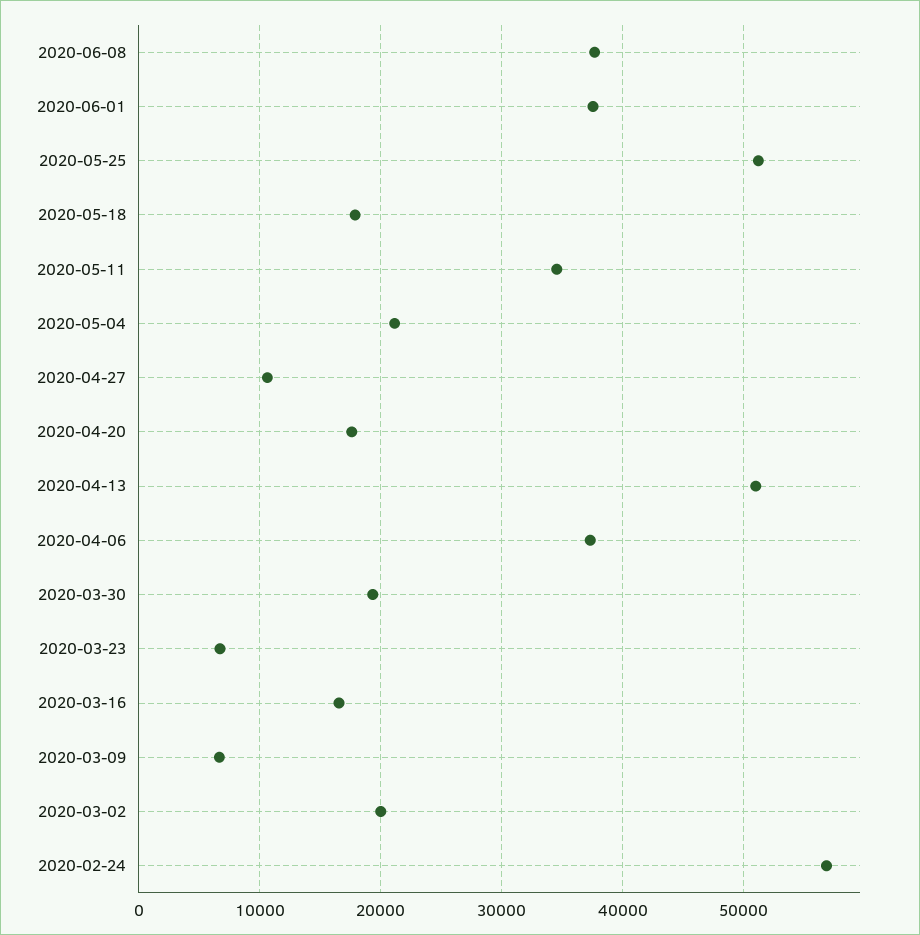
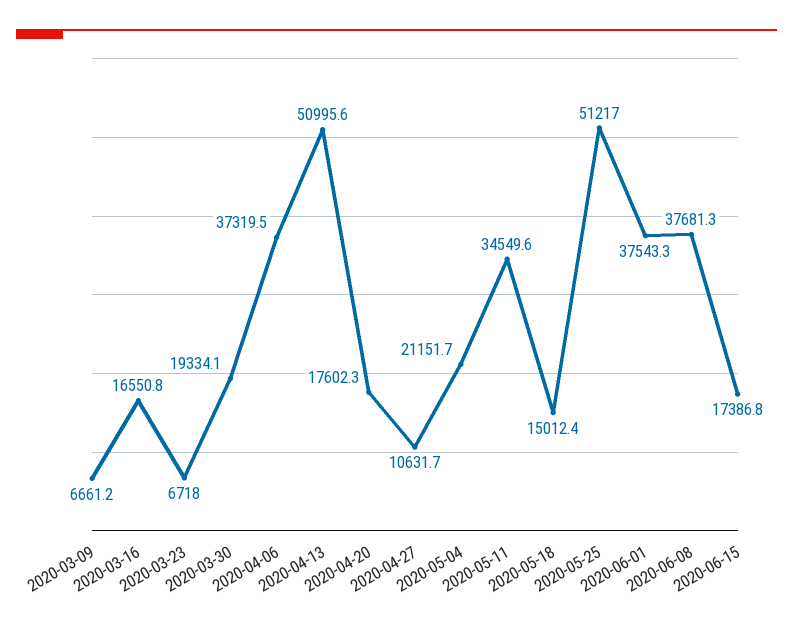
2020-05-18: 18000 -> 15012.4
2020-03-02: 20000 -> none
2020-02-24: 57000 -> none
2020-06-15: none -> 17386.8

